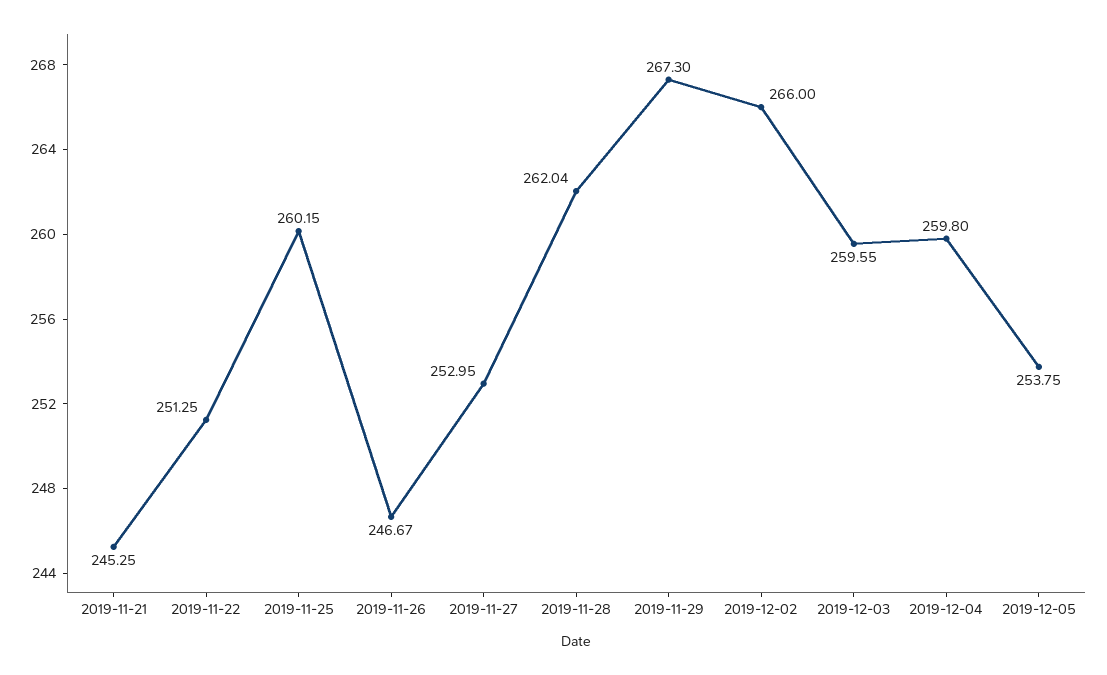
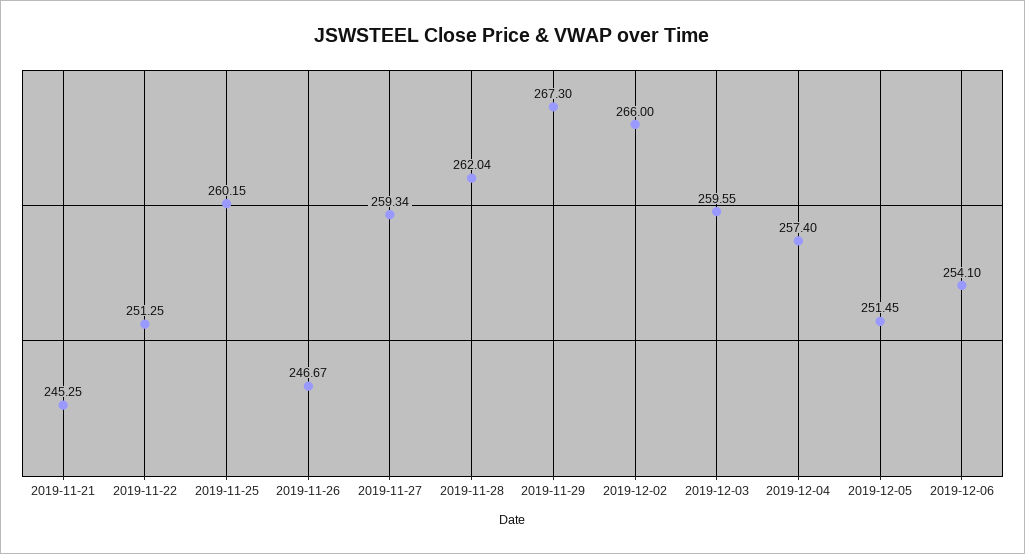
2019-11-27: 252.95 -> 259.34
2019-12-04: 259.8 -> 257.4
2019-12-05: 253.75 -> 251.45
2019-12-06: none -> 254.1

